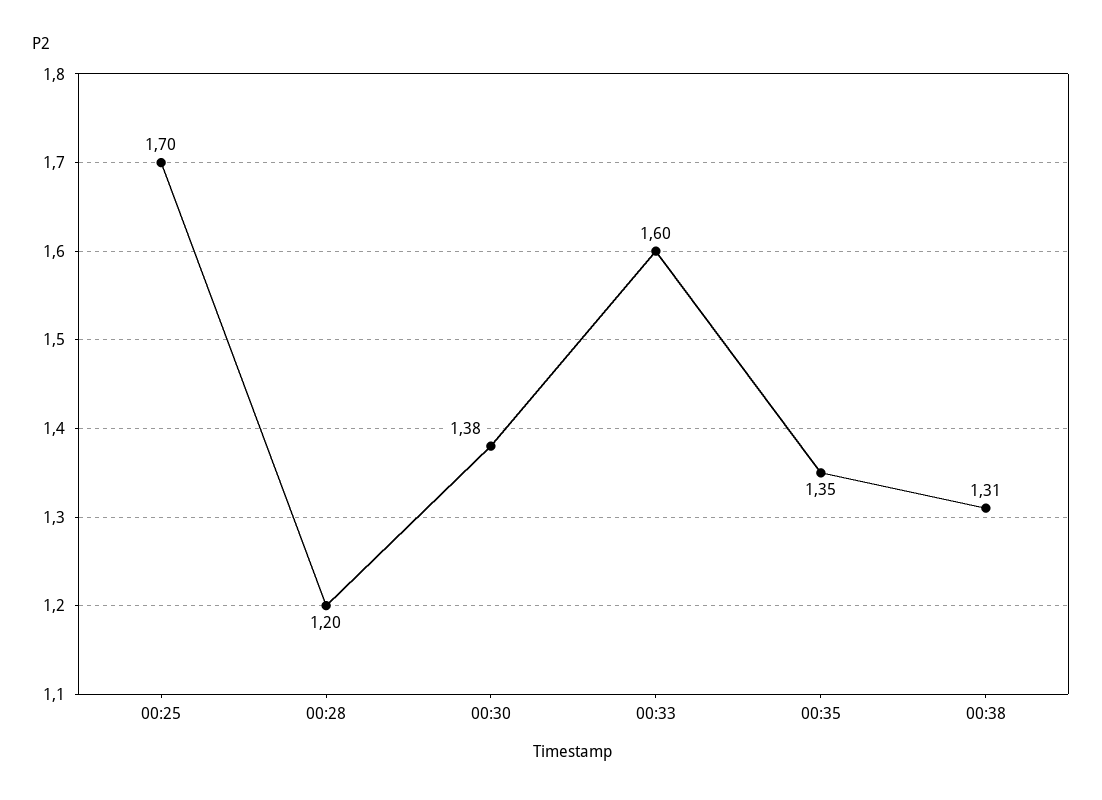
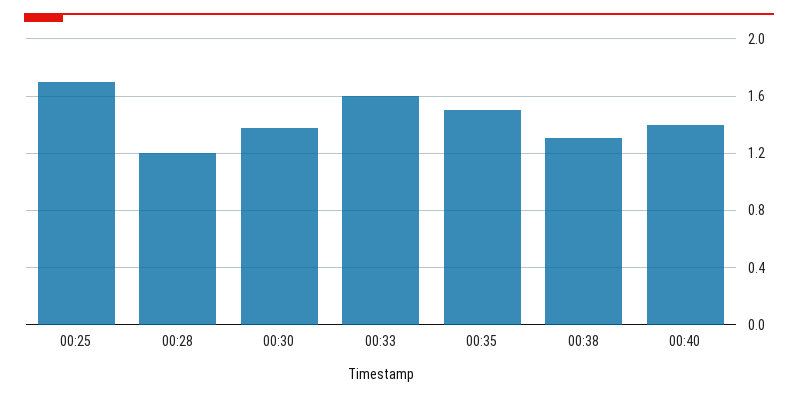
00:35: 1.35 -> 1.5
00:40: none -> 1.4

